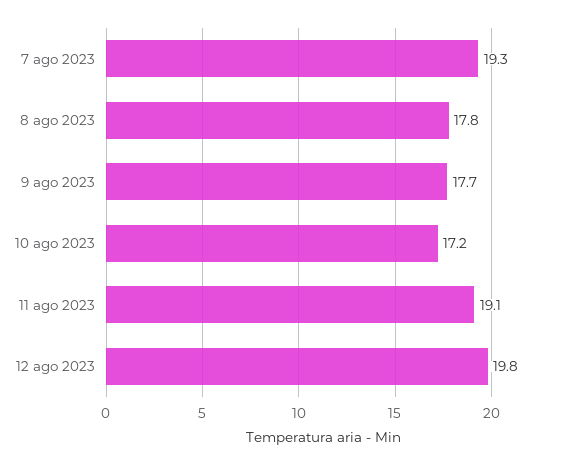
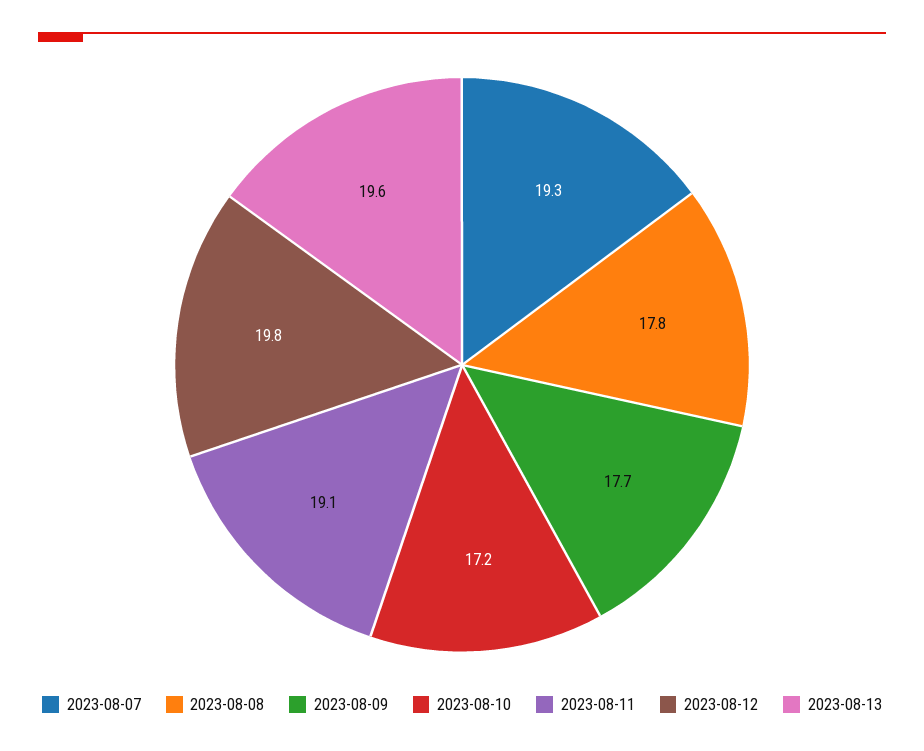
2023-08-13: none -> 19.6

